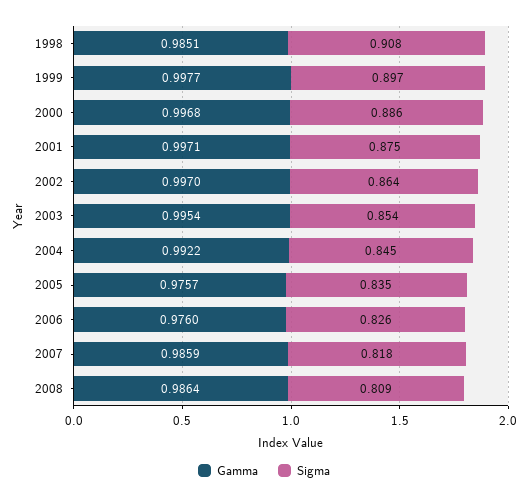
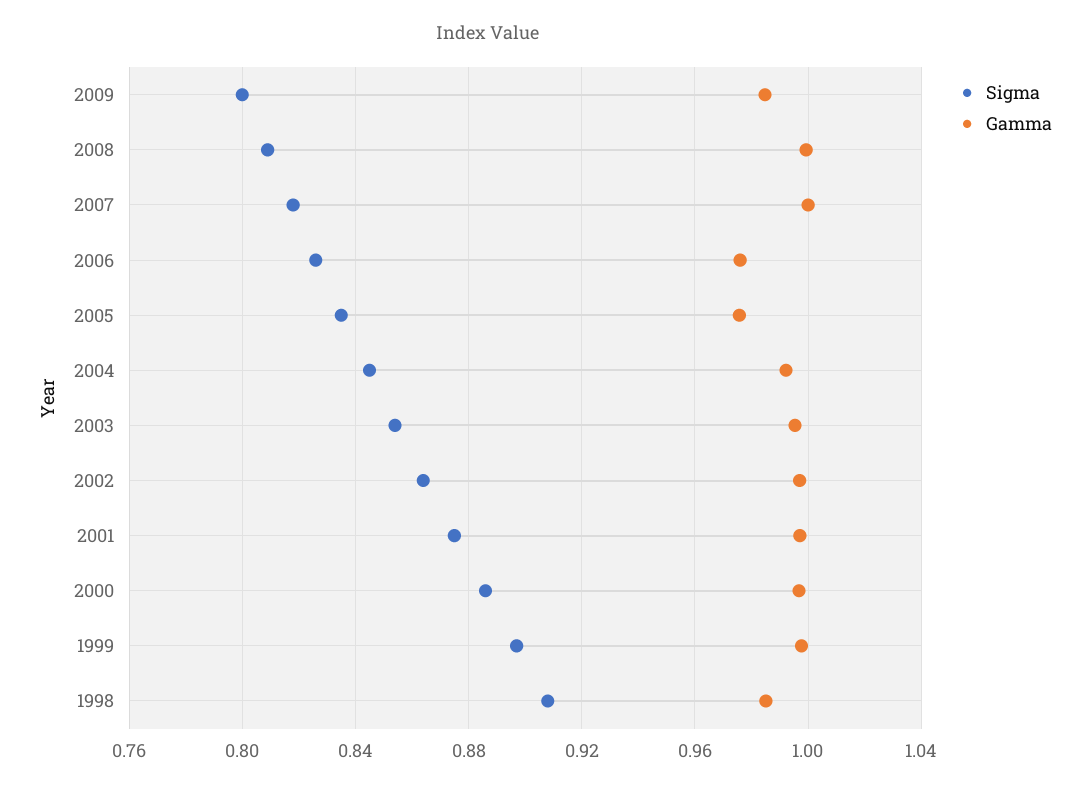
Gamma, 2007: 0.9859 -> 1
Gamma, 2008: 0.9864 -> 1
Sigma, 2009: none -> 0.8
Gamma, 2009: none -> 0.985

